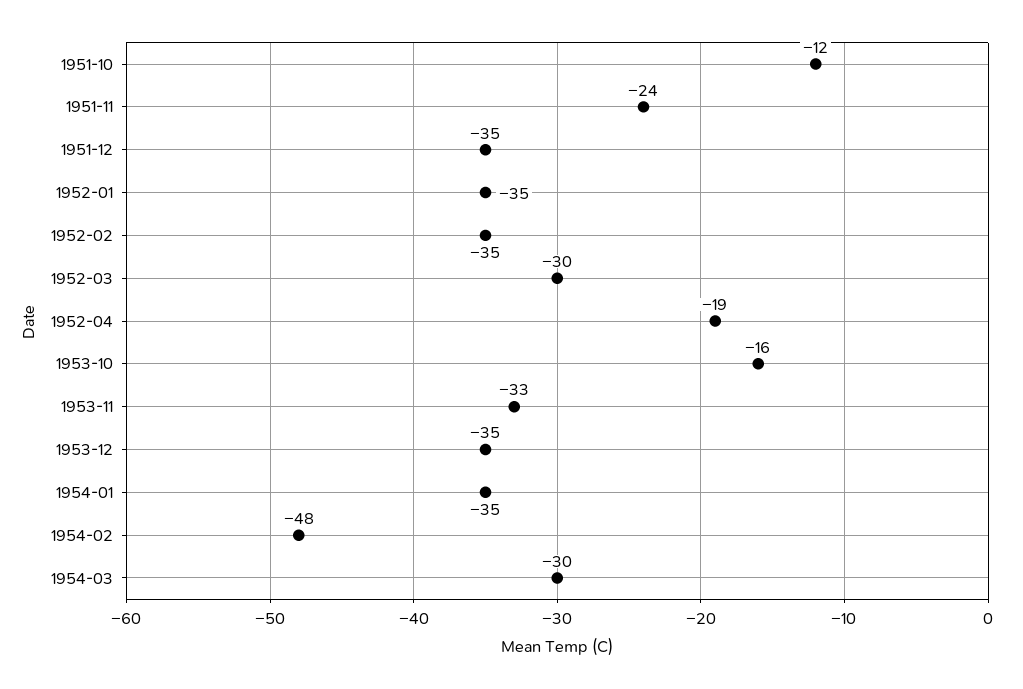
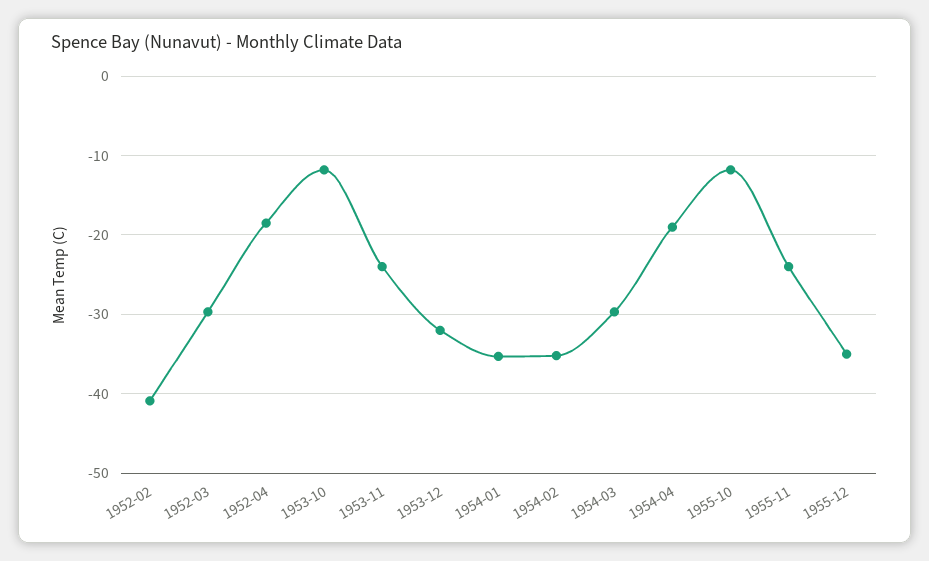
1951-10: -12 -> none
1951-11: -24 -> none
1951-12: -35 -> none
1952-01: -35 -> none
1952-02: -35 -> -41
1953-10: -16 -> -12
1953-11: -33 -> -24
1953-12: -35 -> -32
1954-02: -48 -> -35
1954-04: none -> -19
1955-10: none -> -12
1955-11: none -> -24
1955-12: none -> -35

